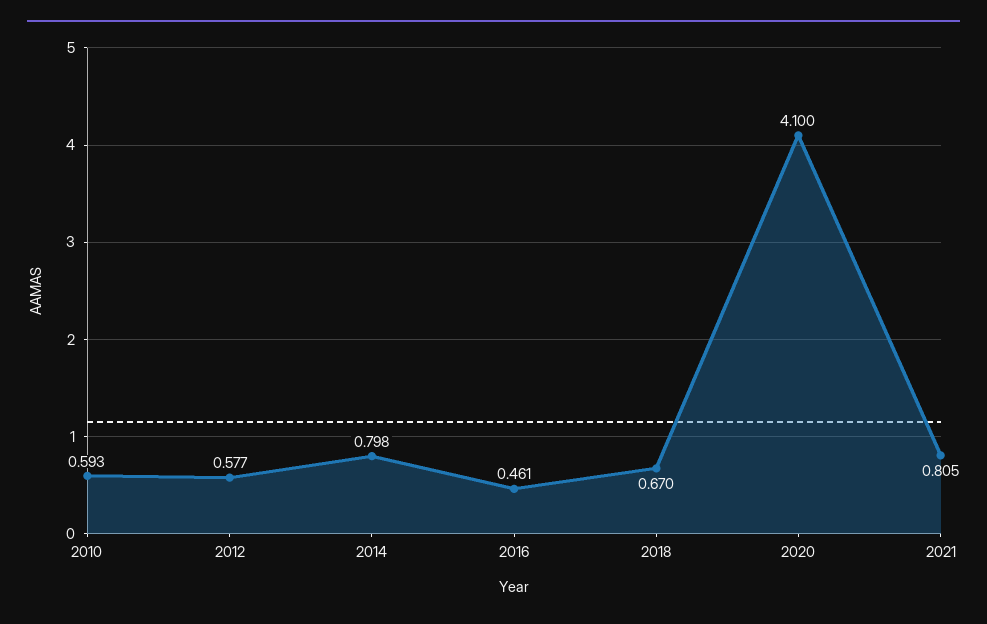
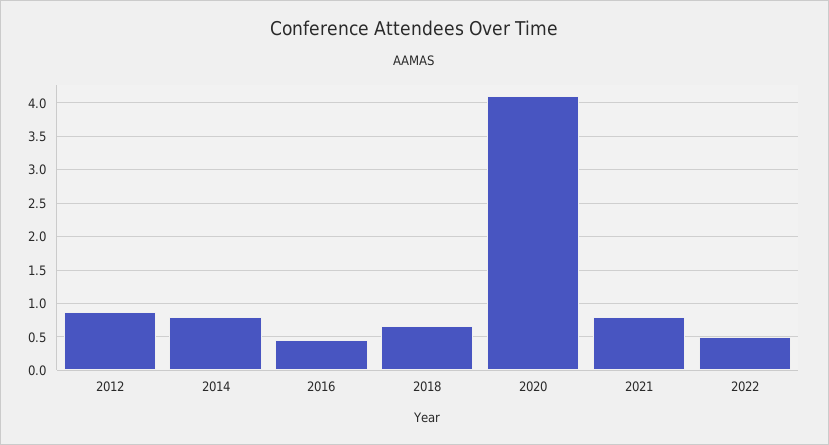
2010: 0.593 -> none
2012: 0.577 -> 0.9
2022: none -> 0.5

